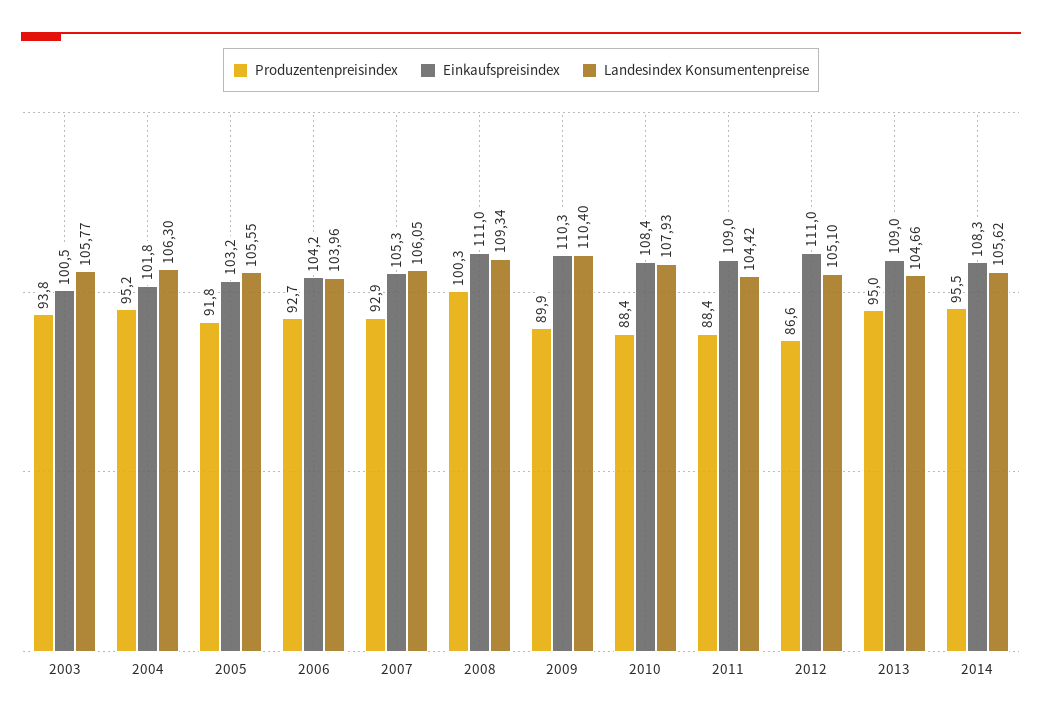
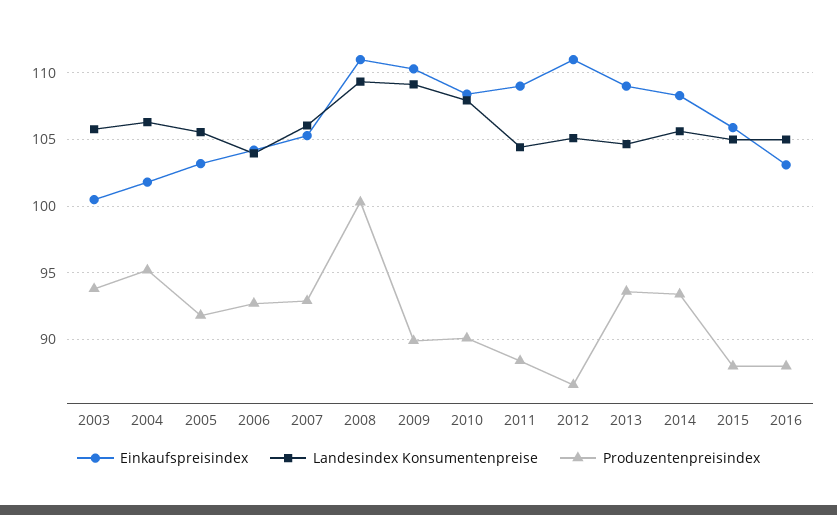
Landesindex Konsumentenpreise, 2009: 110.4 -> 109
Produzentenpreisindex, 2010: 88.4 -> 90
Produzentenpreisindex, 2013: 95 -> 93.5
Produzentenpreisindex, 2014: 95.5 -> 93.5
Einkaufspreisindex, 2015: none -> 106
Landesindex Konsumentenpreise, 2015: none -> 105
Produzentenpreisindex, 2015: none -> 88
Einkaufspreisindex, 2016: none -> 103
Landesindex Konsumentenpreise, 2016: none -> 105
Produzentenpreisindex, 2016: none -> 88

